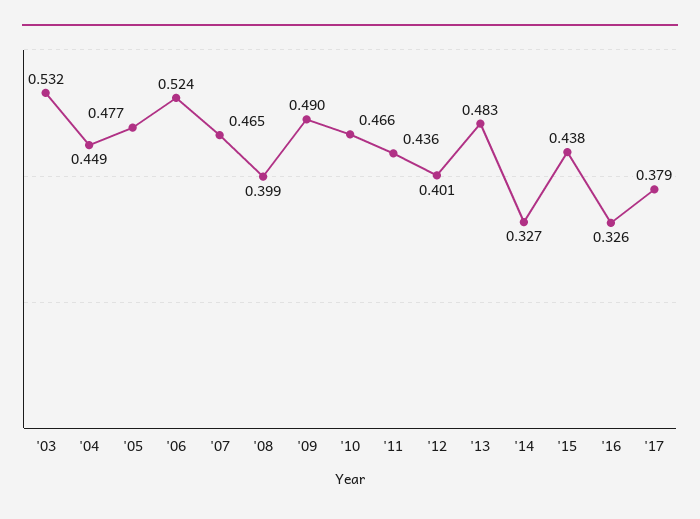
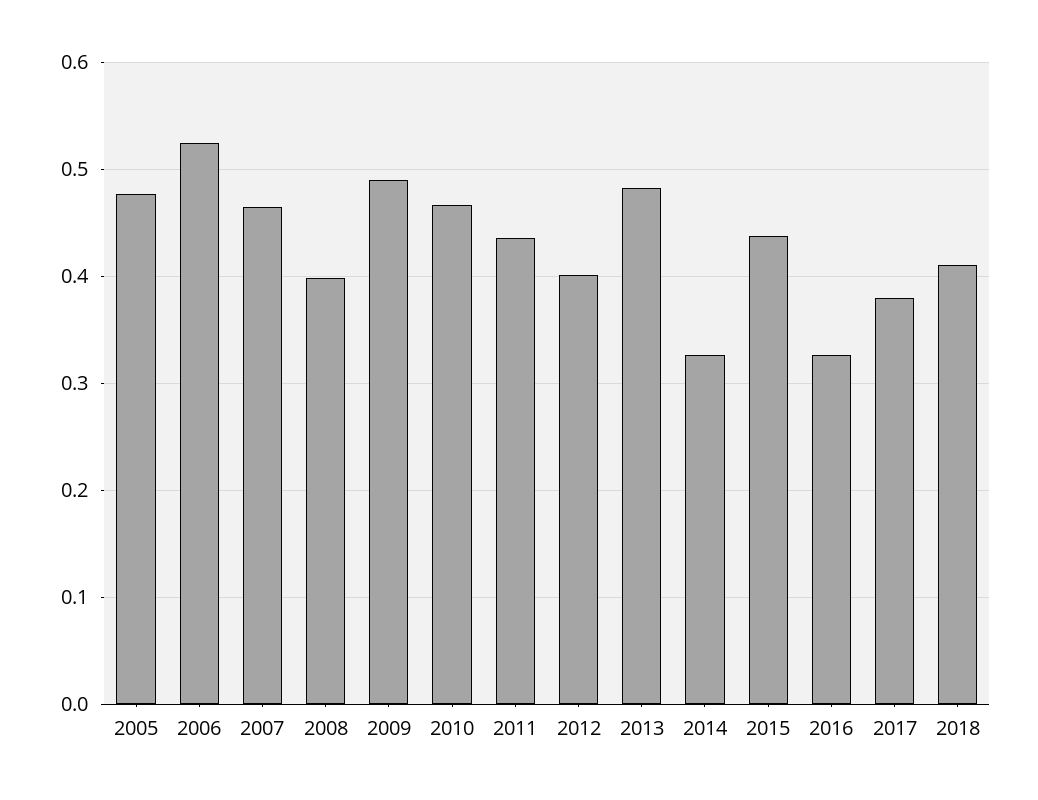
'03: 0.532 -> none
'04: 0.449 -> none
2018: none -> 0.41

